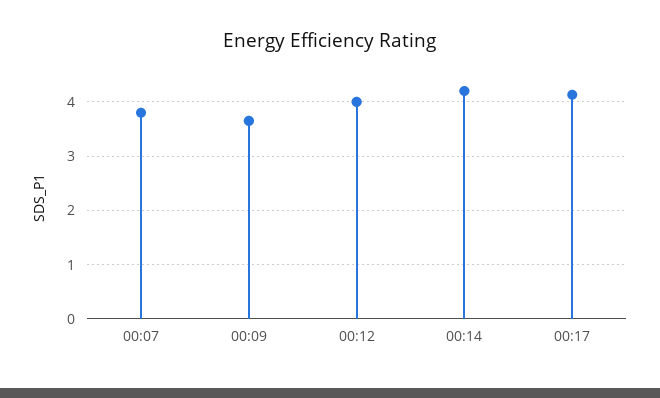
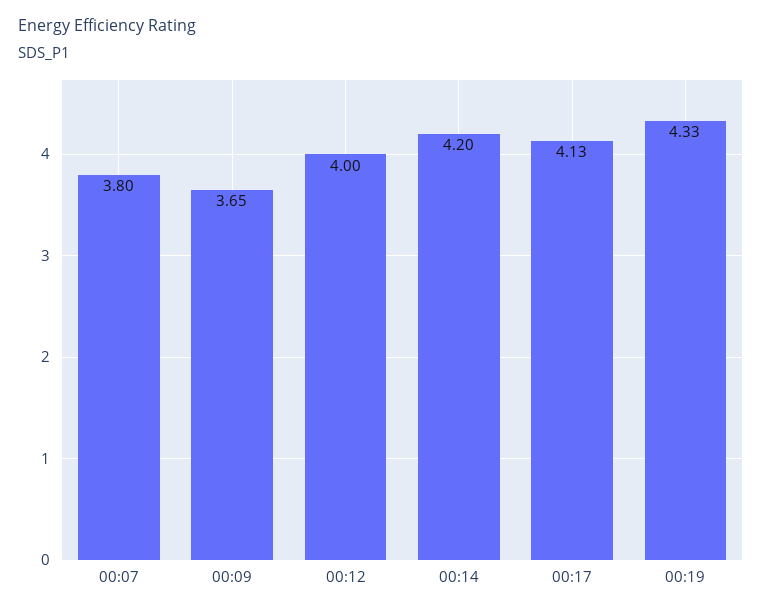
00:19: none -> 4.33

